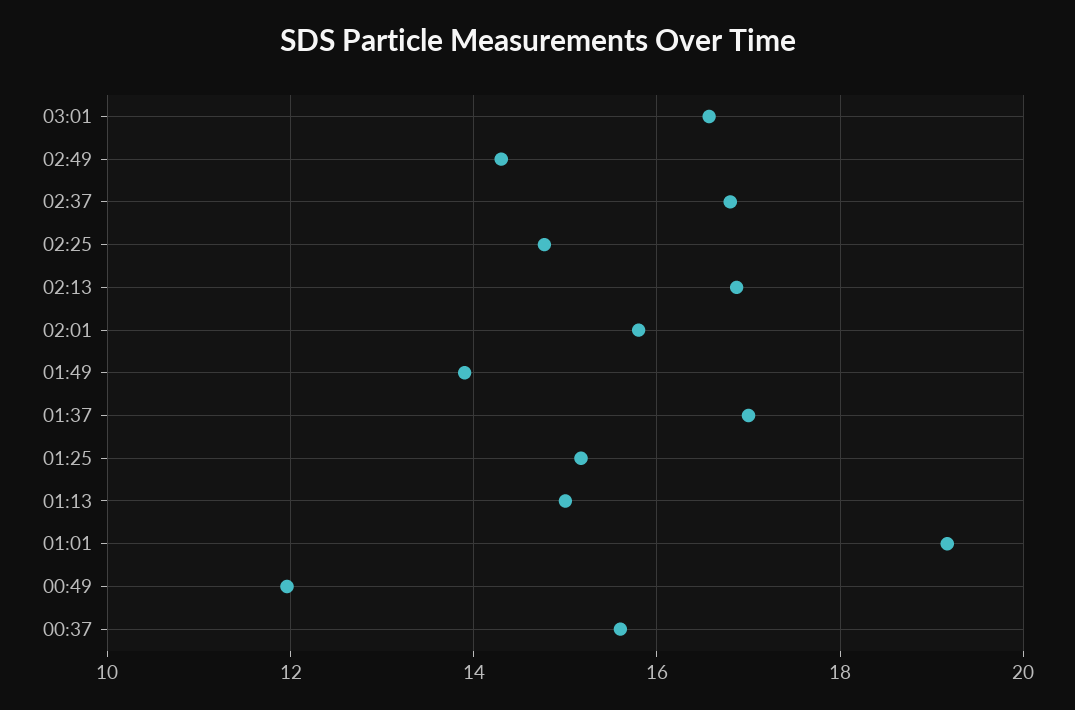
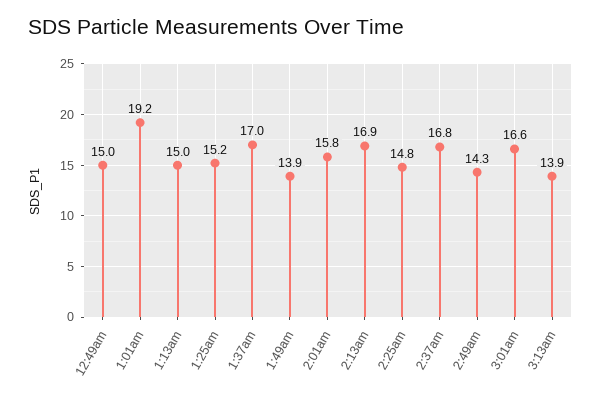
00:49: 12 -> 15
00:37: 15.6 -> none
3:13am: none -> 13.9

